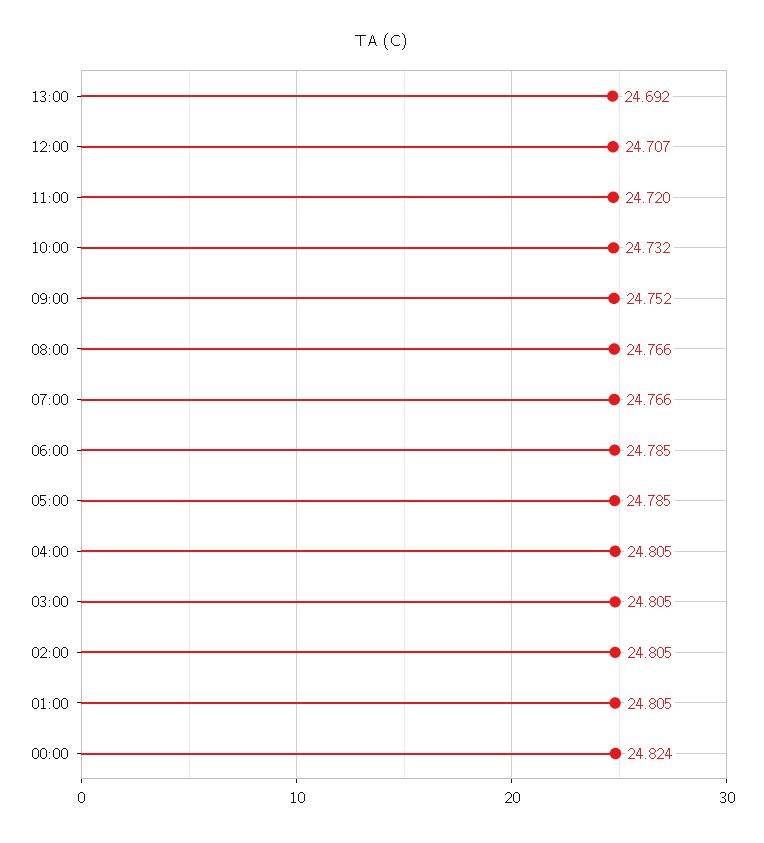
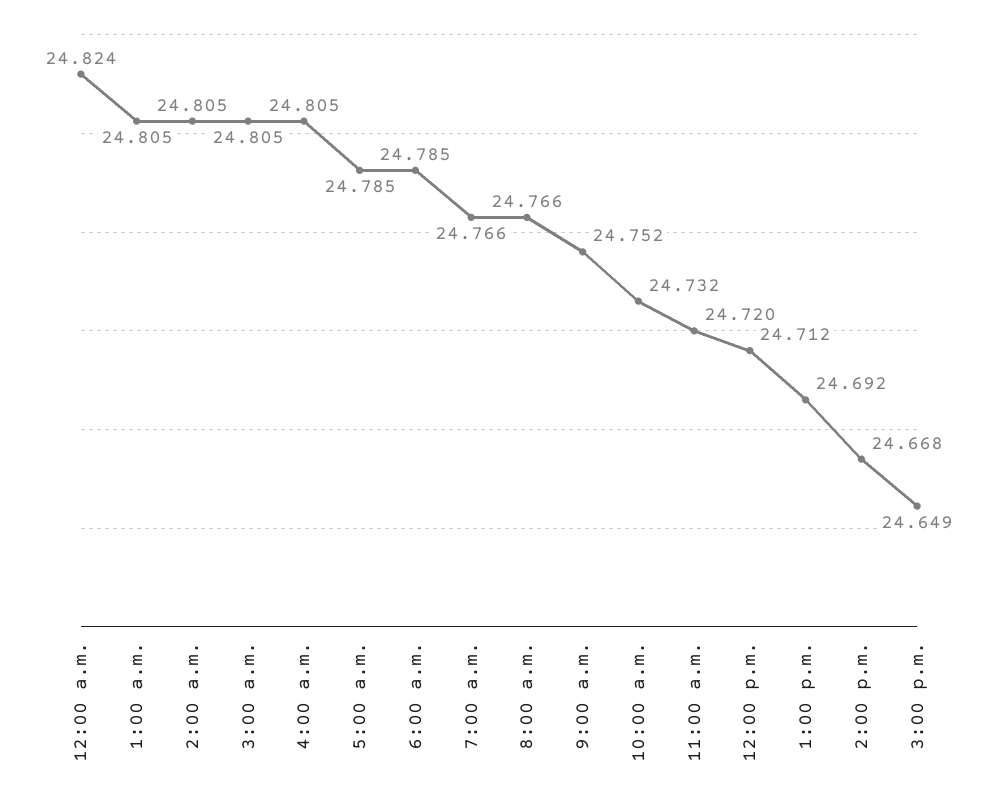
12:00: 24.707 -> 24.712
2:00 p.m.: none -> 24.668
3:00 p.m.: none -> 24.649

